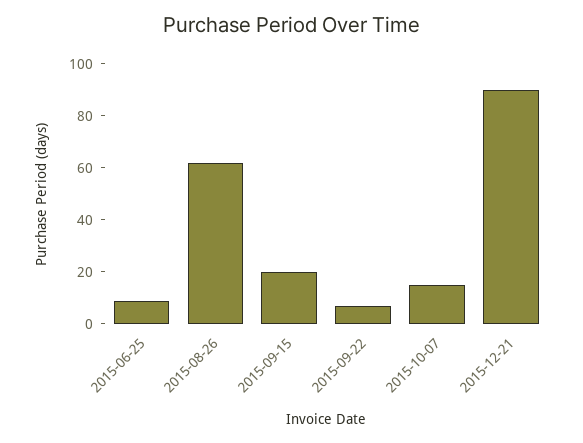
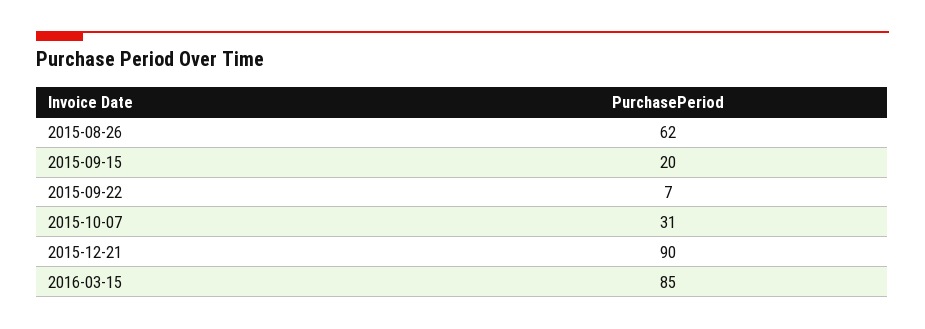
2015-06-25: 10 -> none
2015-10-07: 15 -> 31
2016-03-15: none -> 85

